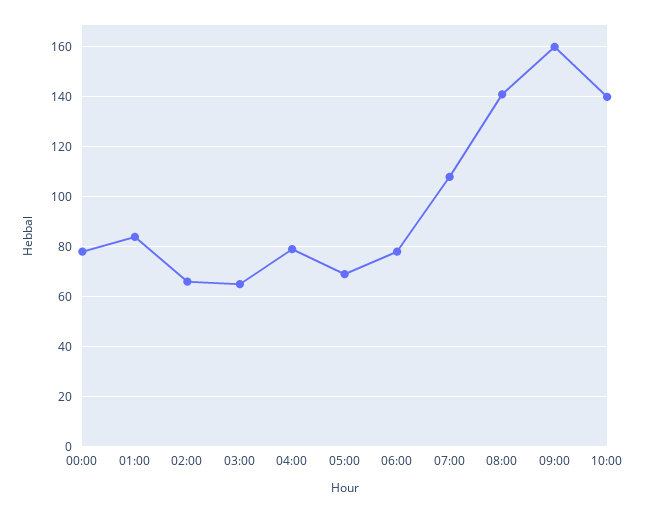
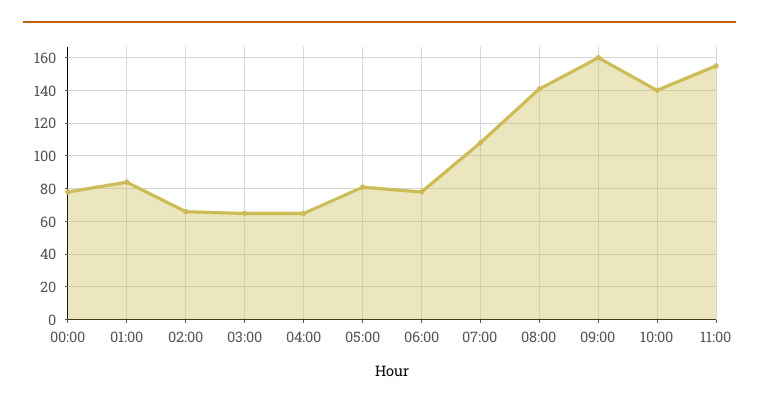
04:00: 80 -> 65
05:00: 70 -> 80
11:00: none -> 155

